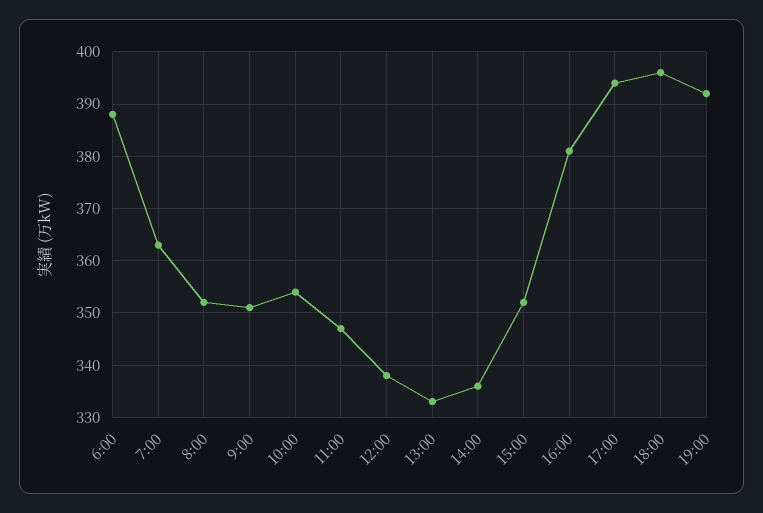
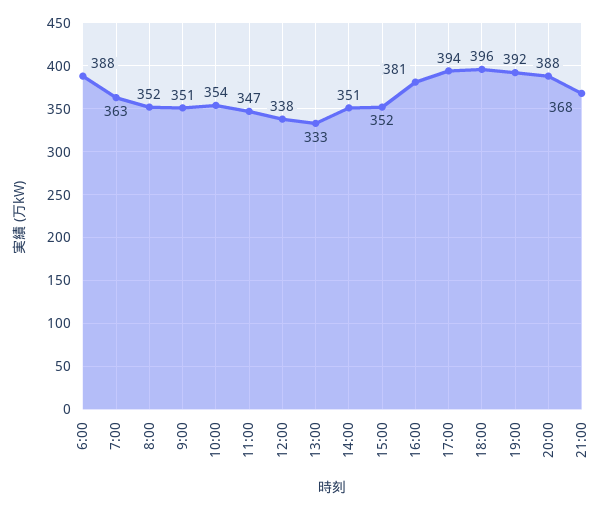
14:00: 335 -> 351
20:00: none -> 388
21:00: none -> 368

